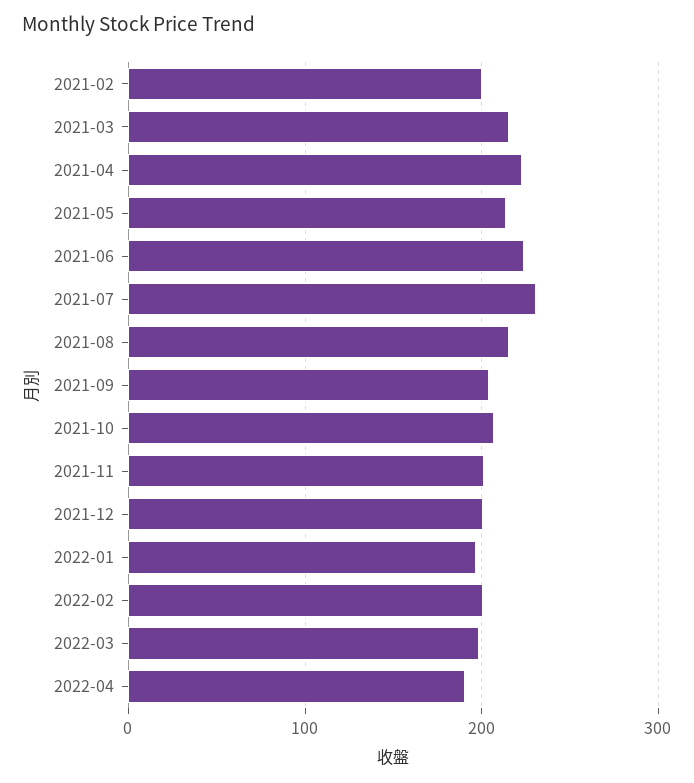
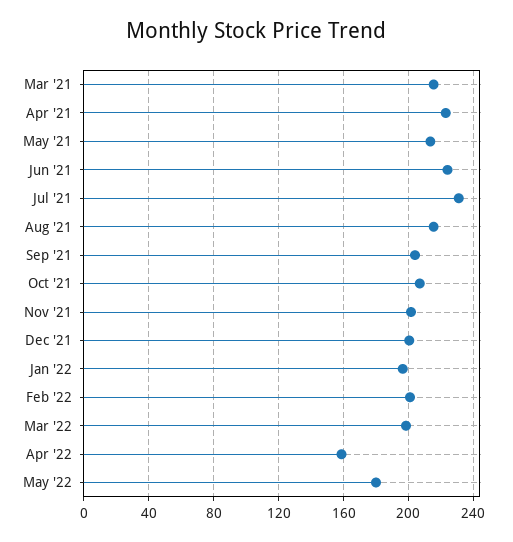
2021-02: 200 -> none
2022-04: 190 -> 160
May '22: none -> 180

